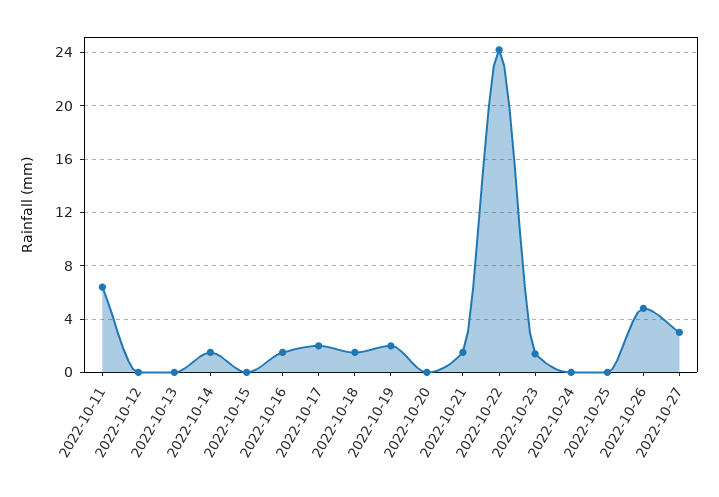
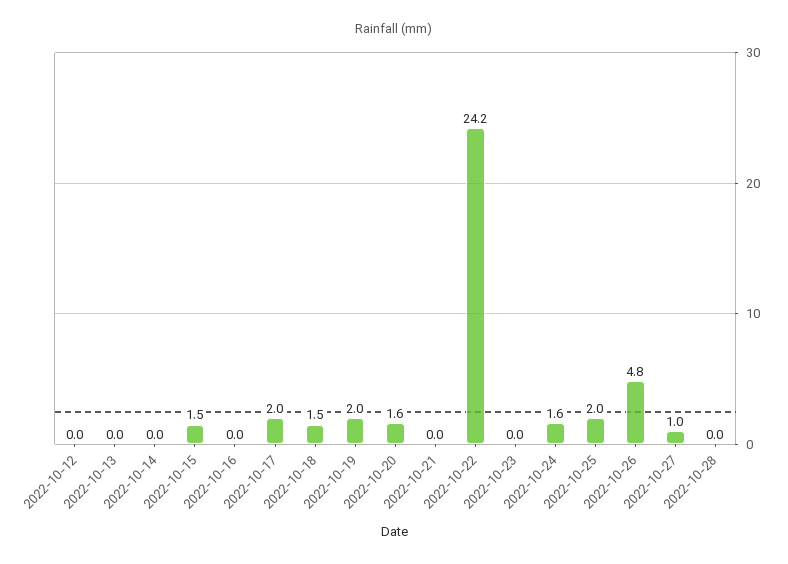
2022-10-11: 6.5 -> none
2022-10-14: 1.5 -> 0
2022-10-15: 0 -> 1.5
2022-10-16: 1.5 -> 0
2022-10-20: 0 -> 1.6
2022-10-21: 1.5 -> 0
2022-10-23: 1.5 -> 0
2022-10-24: 0 -> 1.6
2022-10-25: 0 -> 2
2022-10-27: 3 -> 1
2022-10-28: none -> 0

